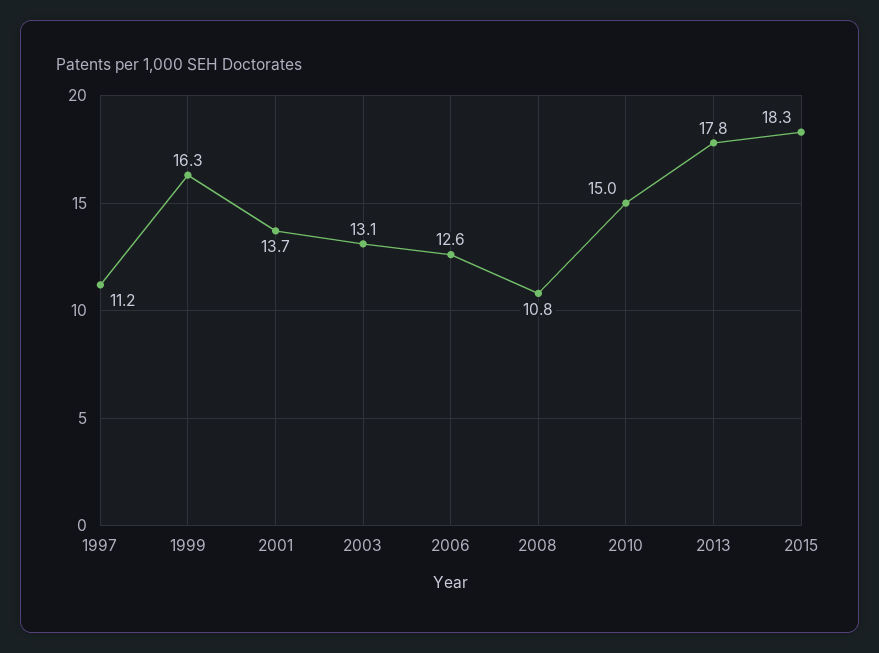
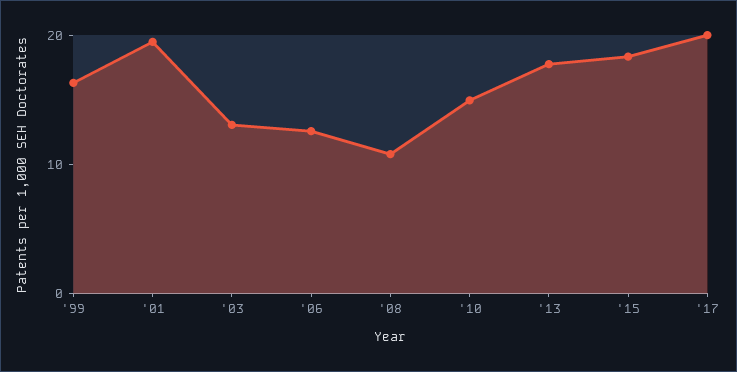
1997: 11.2 -> none
2001: 13.7 -> 20
'17: none -> 20

